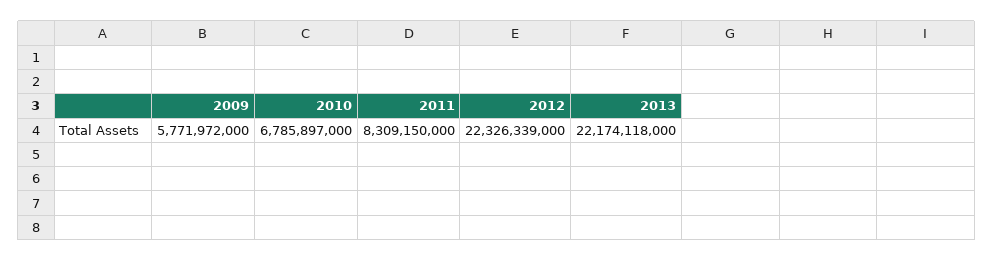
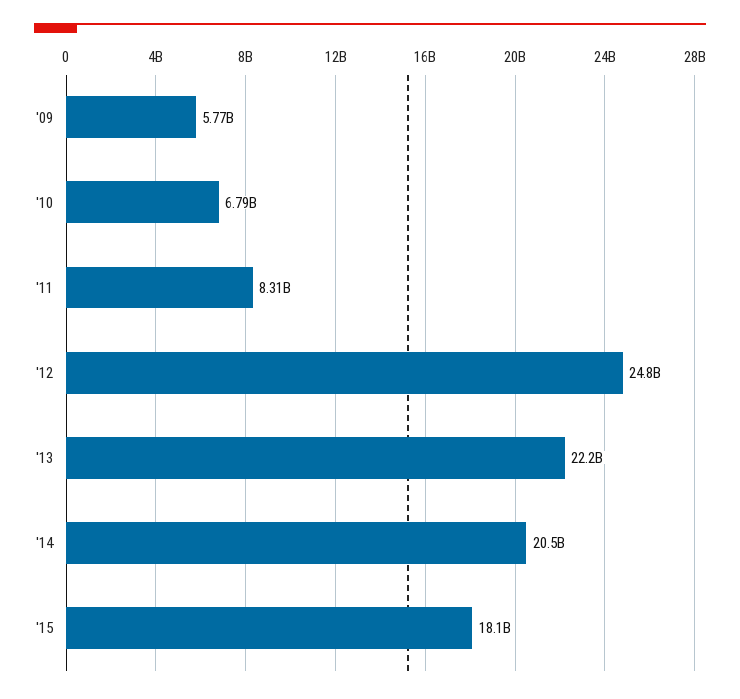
2012: 22326339000 -> 24800000000
'14: none -> 20500000000
'15: none -> 18100000000

